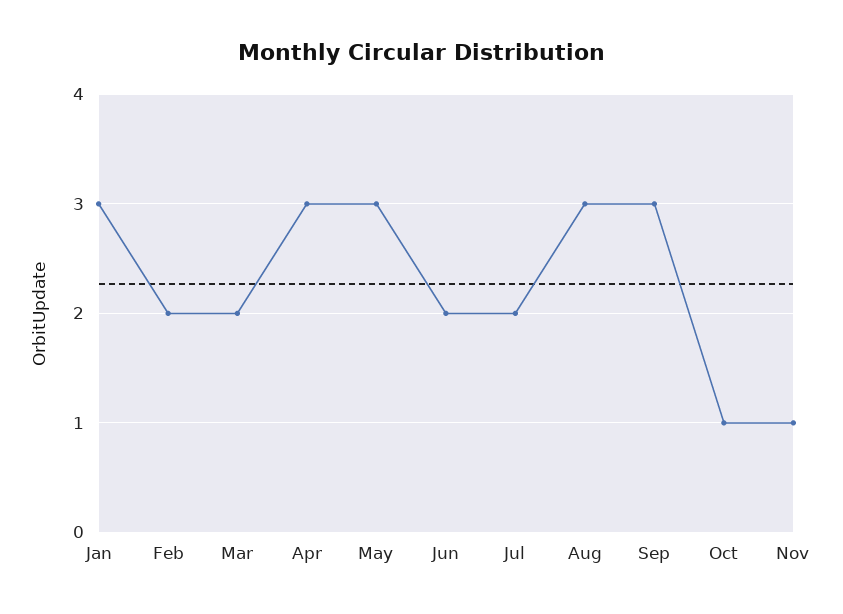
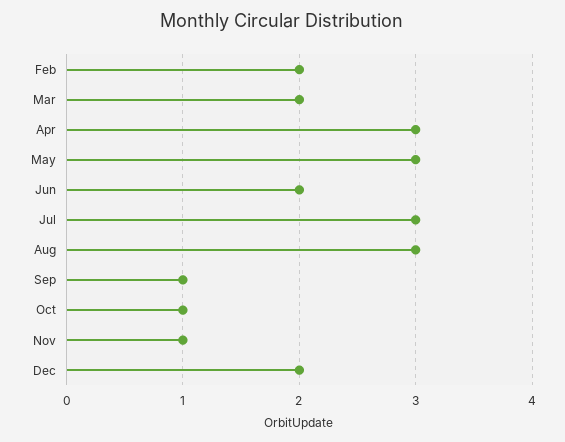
Jan: 3 -> none
Jul: 2 -> 3
Sep: 3 -> 1
Dec: none -> 2

